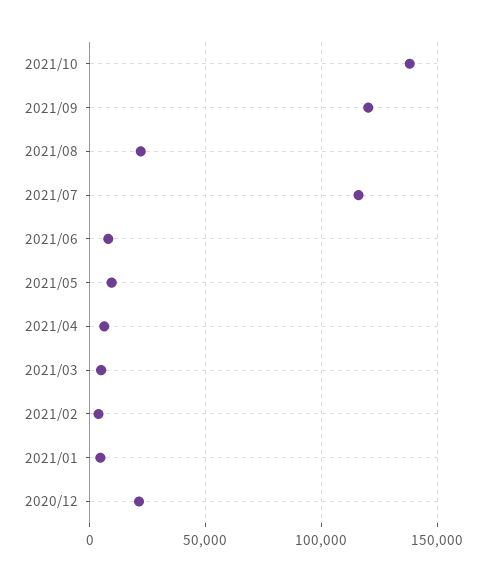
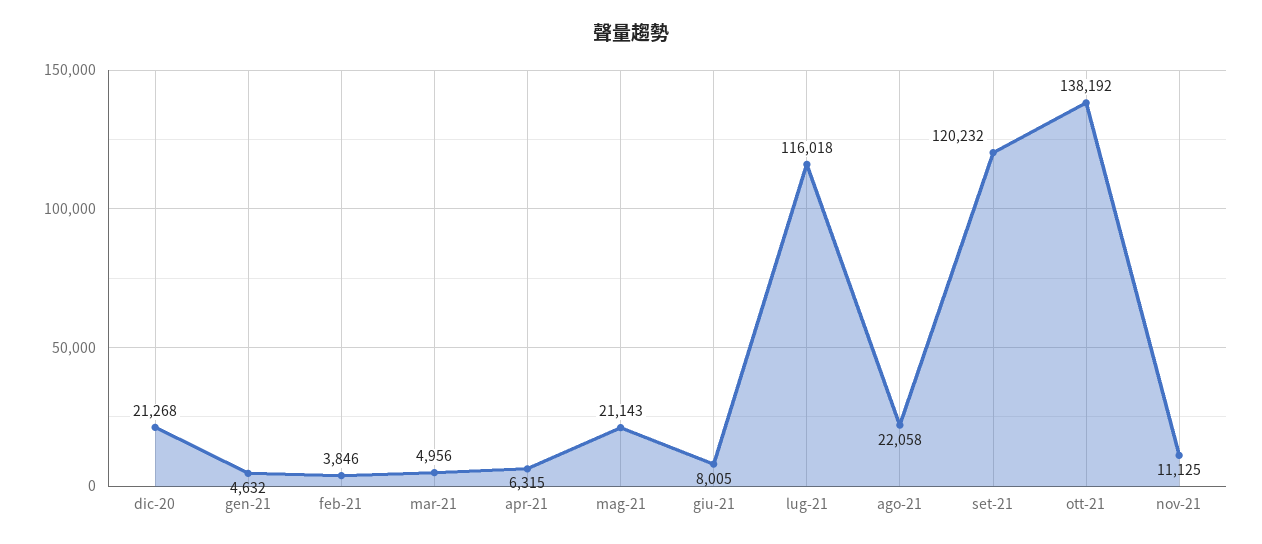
2021/05: 10000 -> 21143
nov-21: none -> 11125

